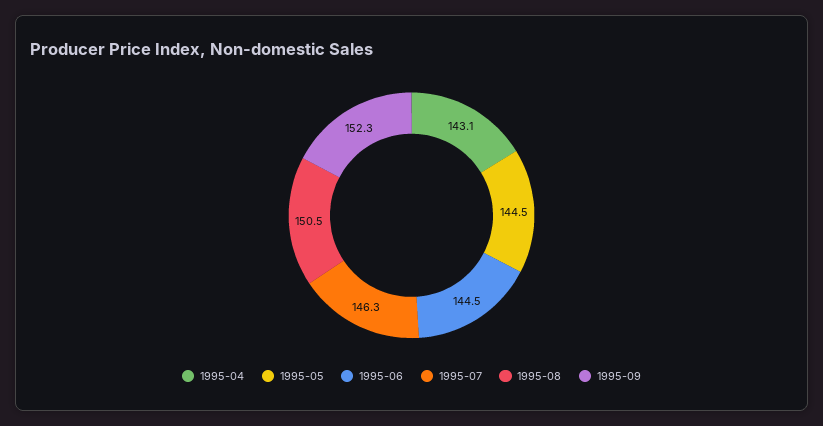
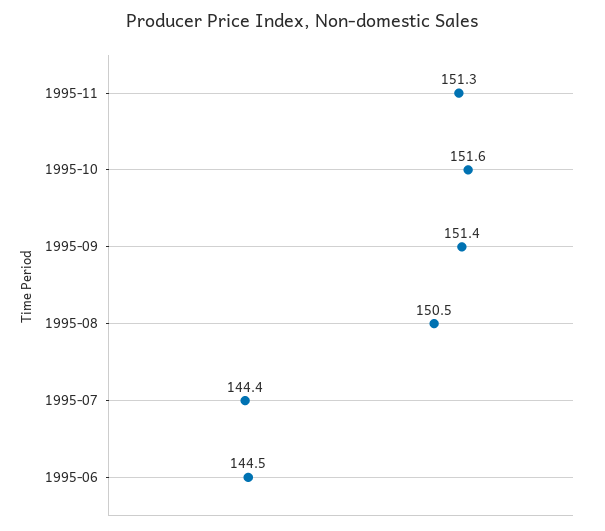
1995-04: 143.1 -> none
1995-05: 144.5 -> none
1995-07: 146.3 -> 144.4
1995-09: 152.3 -> 151.4
1995-11: none -> 151.3
1995-10: none -> 151.6

